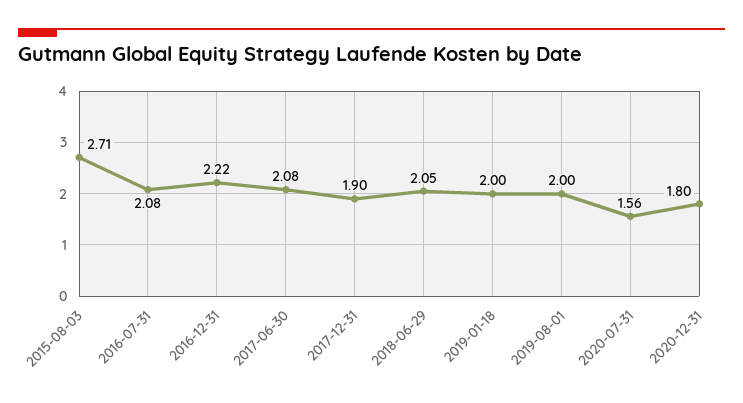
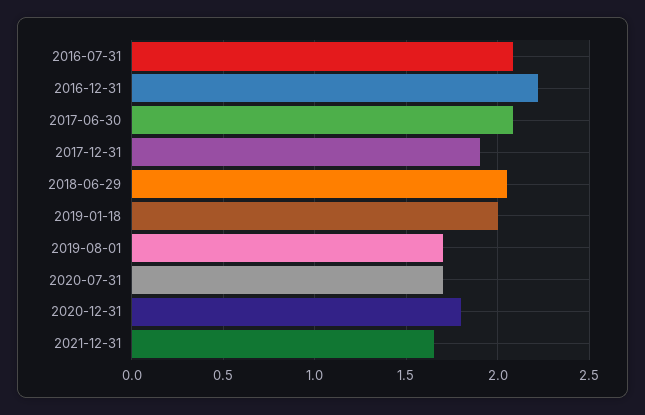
2015-08-03: 2.71 -> none
2019-08-01: 2 -> 1.7
2020-07-31: 1.56 -> 1.7
2021-12-31: none -> 1.65

